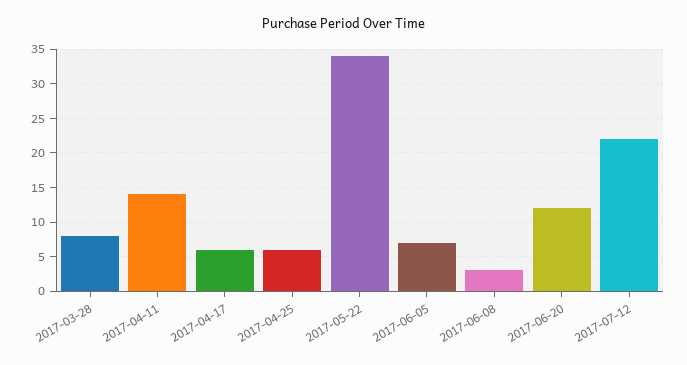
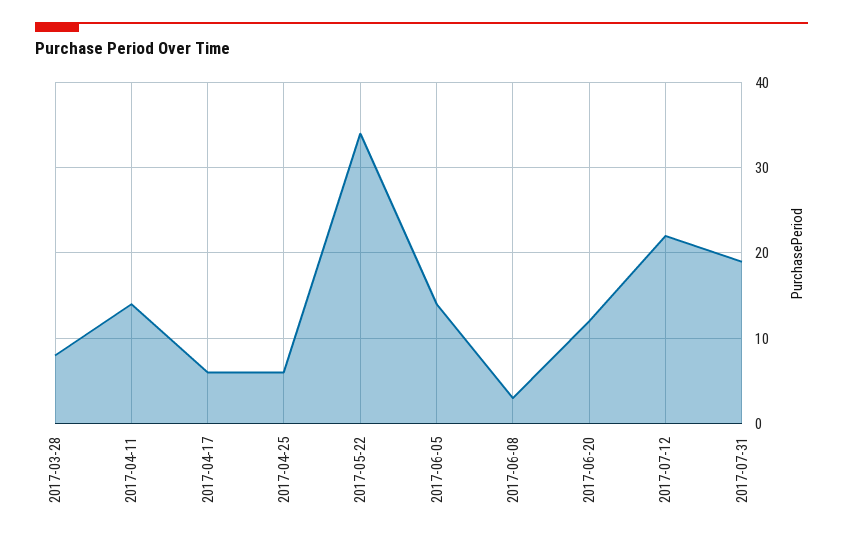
2017-06-05: 7 -> 14
2017-07-31: none -> 19

